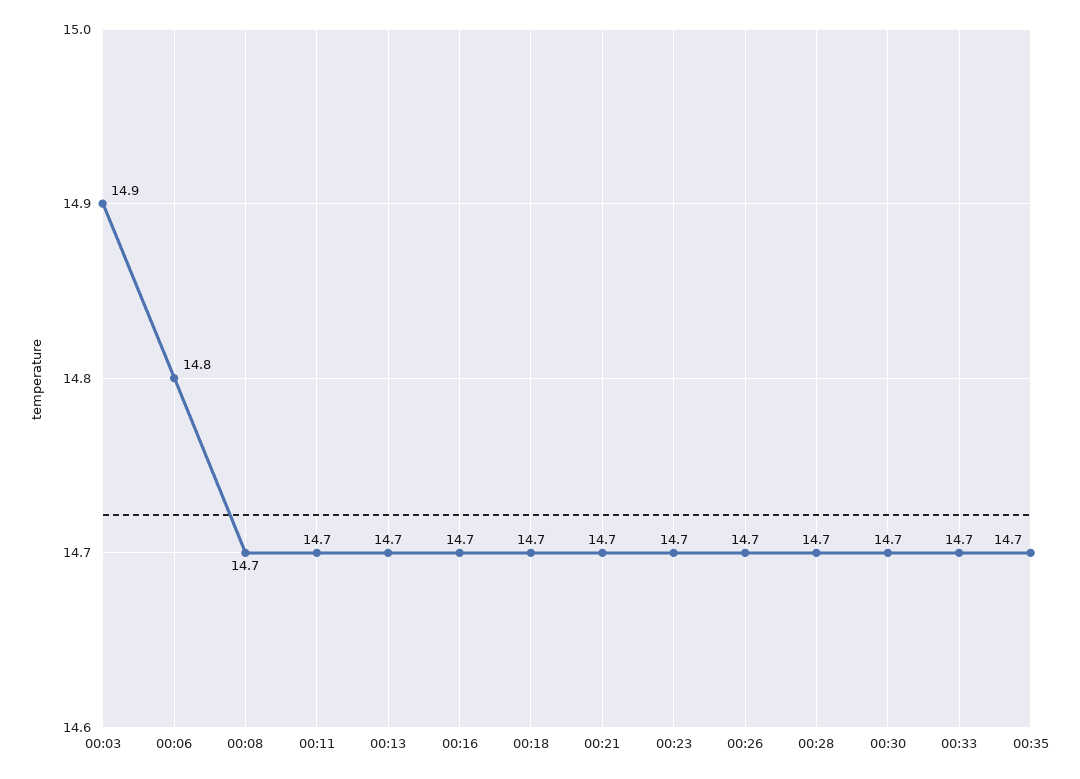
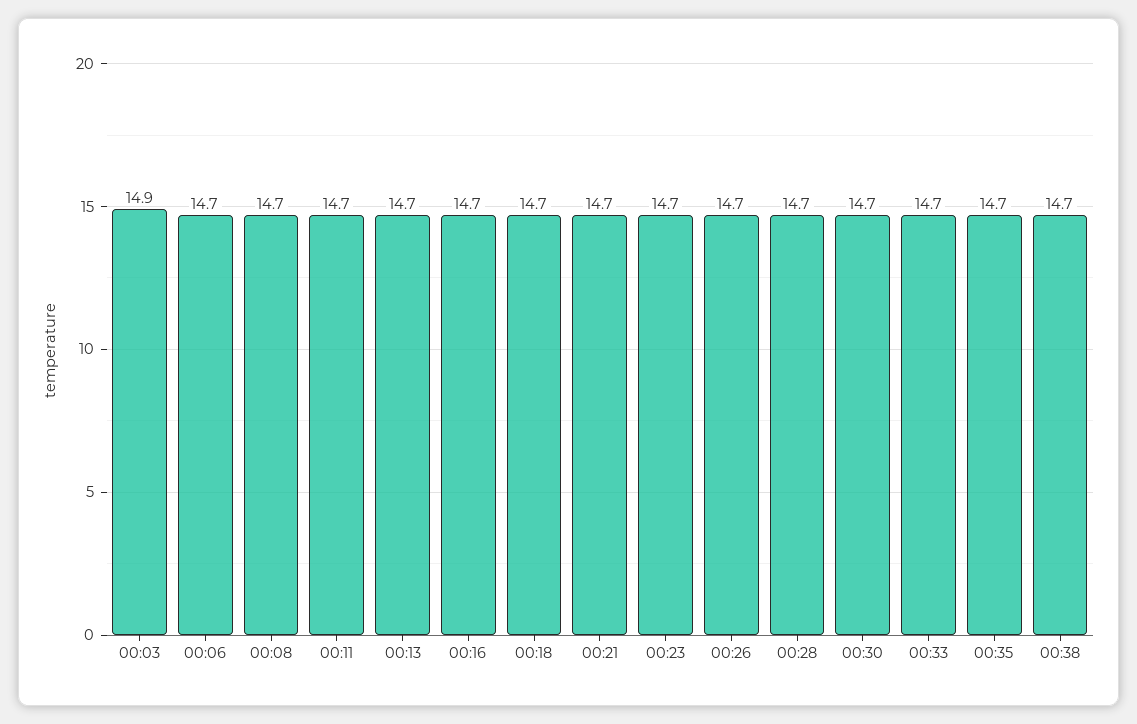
00:06: 14.8 -> 14.7
00:38: none -> 14.7

